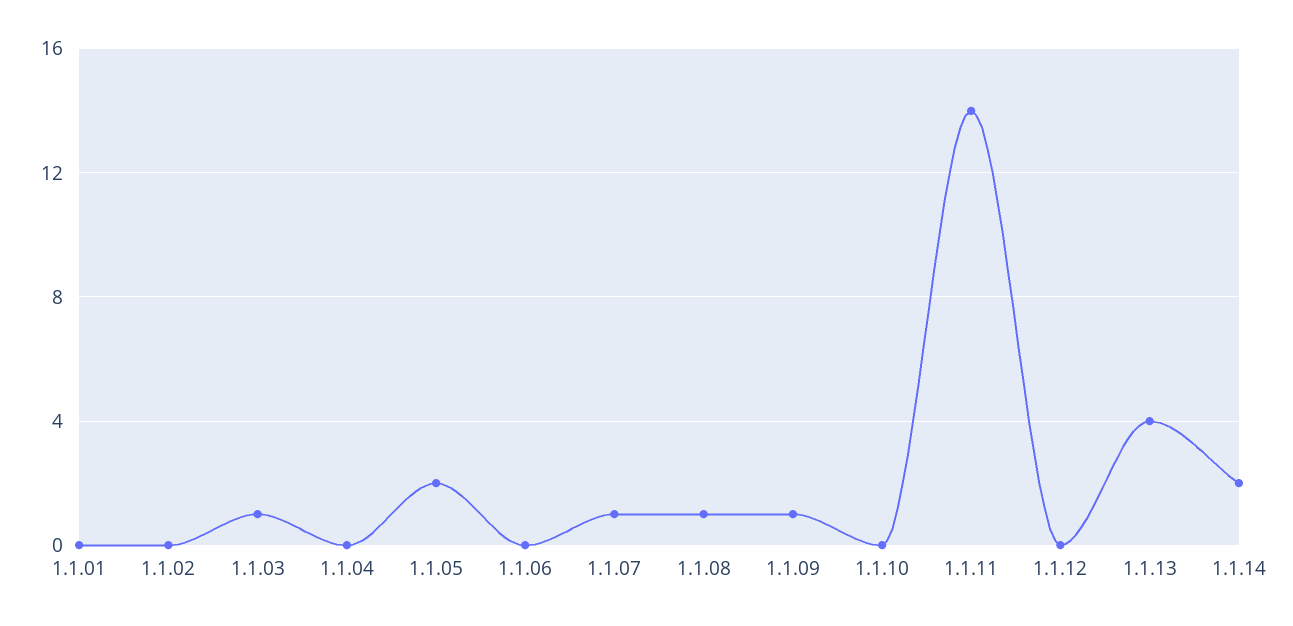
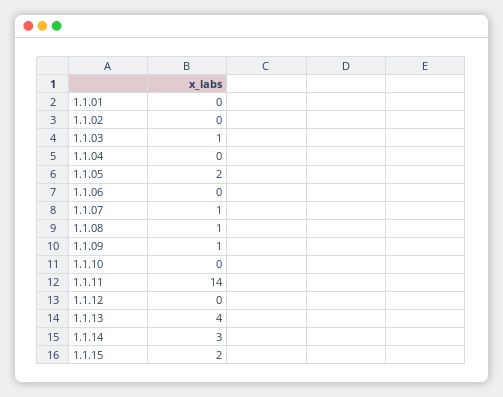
1.1.14: 2 -> 3
1.1.15: none -> 2

